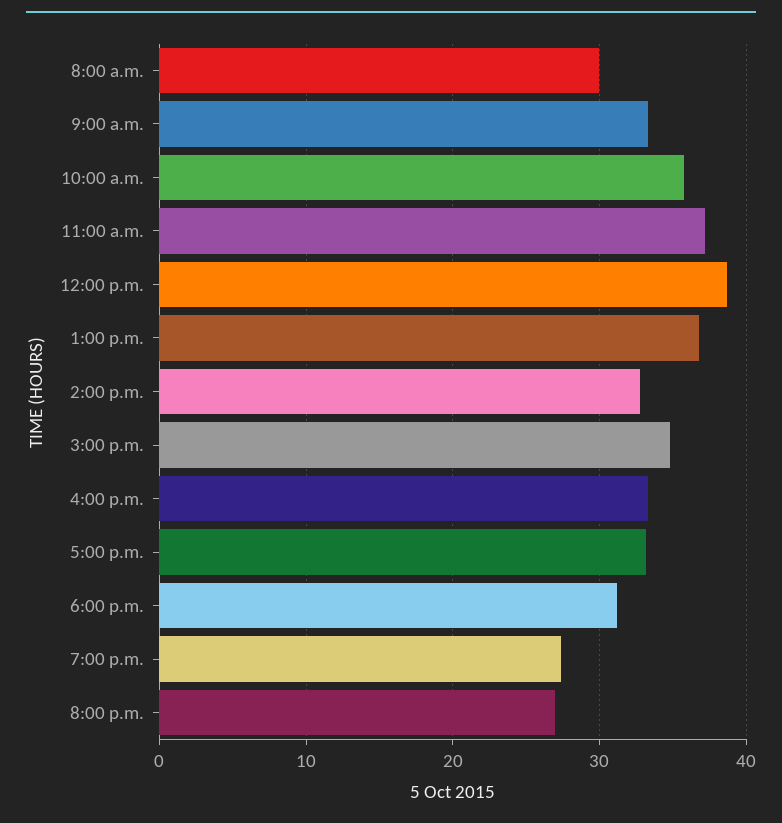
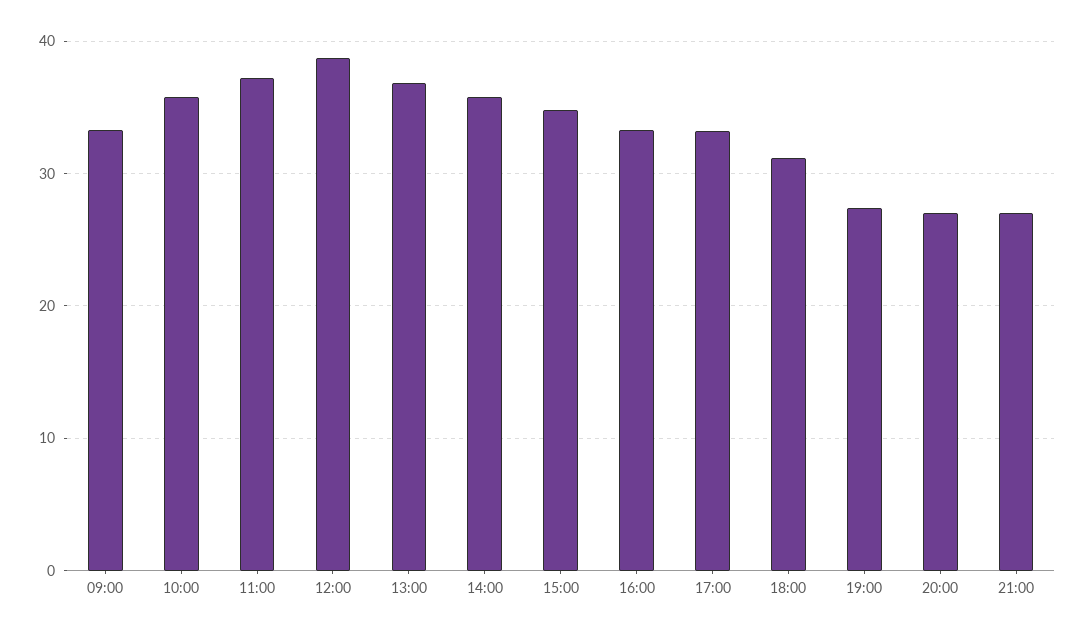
8:00 a.m.: 30 -> none
2:00 p.m.: 33 -> 36
21:00: none -> 27

